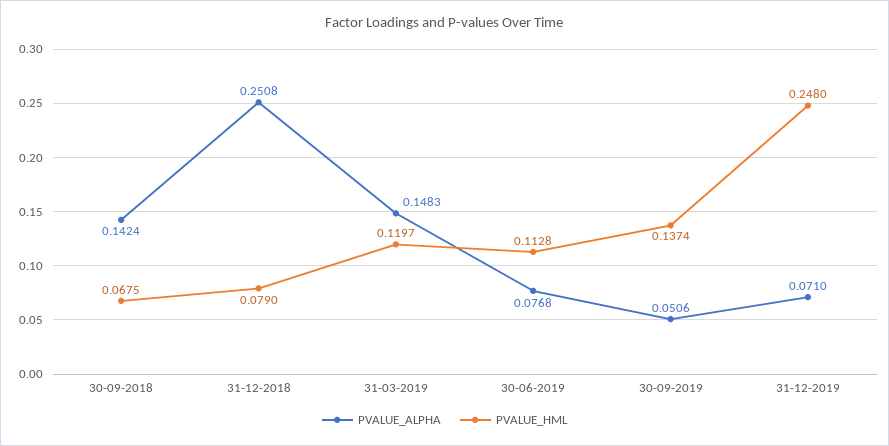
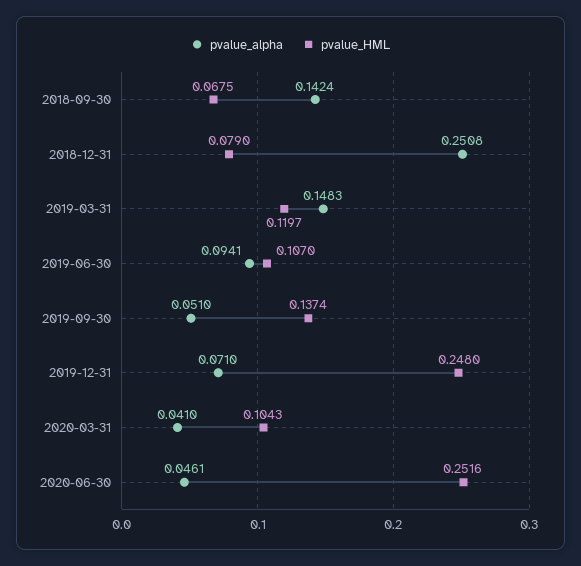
PVALUE_ALPHA, 30-06-2019: 0.0768 -> 0.0941
PVALUE_HML, 30-06-2019: 0.1128 -> 0.107
PVALUE_ALPHA, 30-09-2019: 0.0506 -> 0.051
PVALUE_ALPHA, 2020-03-31: none -> 0.041
PVALUE_HML, 2020-03-31: none -> 0.1043
PVALUE_ALPHA, 2020-06-30: none -> 0.0461
PVALUE_HML, 2020-06-30: none -> 0.2516

